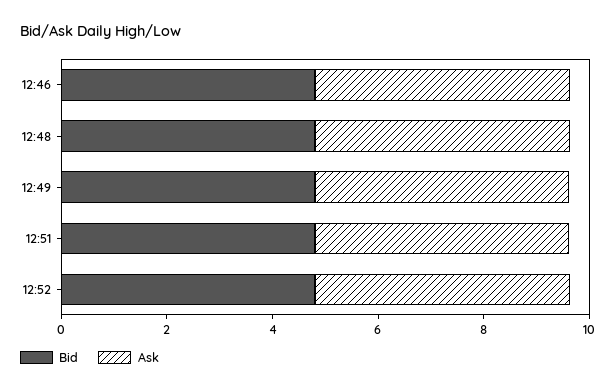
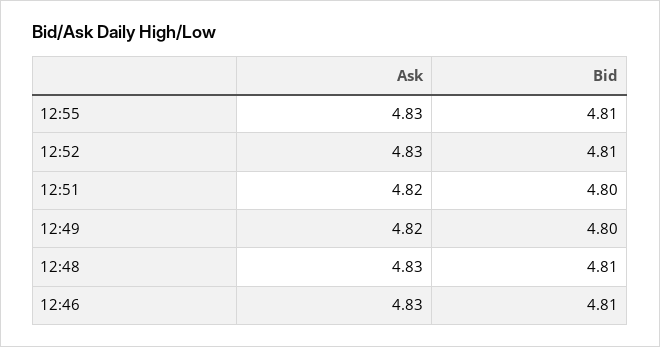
Ask, 12:55: none -> 4.83
Bid, 12:55: none -> 4.81

